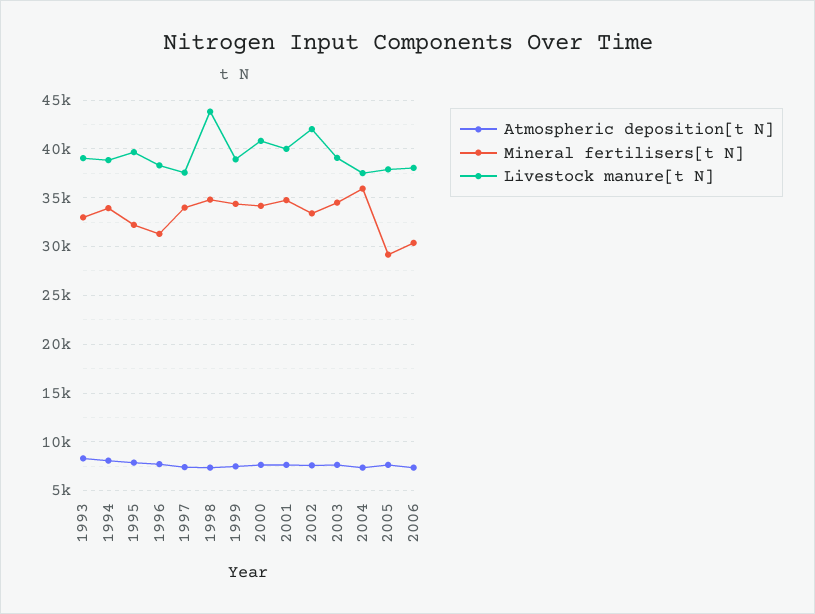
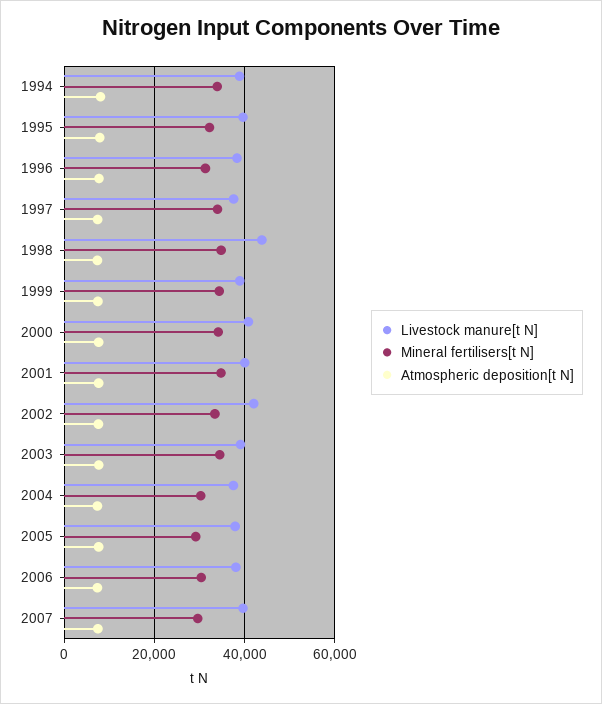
Atmospheric deposition[t N], 1993: 8000 -> none
Mineral fertilisers[t N], 1993: 33000 -> none
Livestock manure[t N], 1993: 39000 -> none
Mineral fertilisers[t N], 2004: 36000 -> 30000
Livestock manure[t N], 2007: none -> 40000
Mineral fertilisers[t N], 2007: none -> 30000
Atmospheric deposition[t N], 2007: none -> 8000

